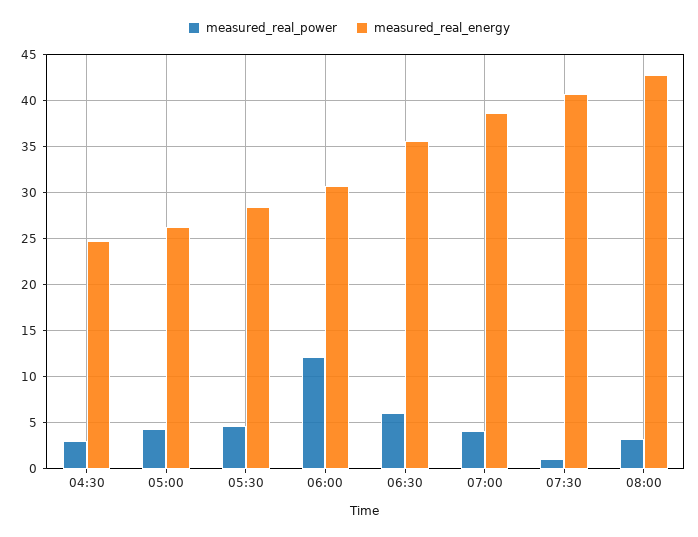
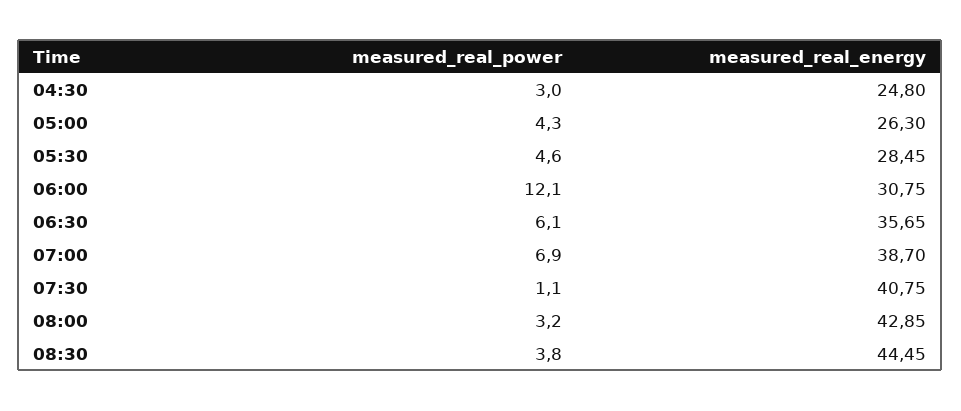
measured_real_power, 07:00: 4 -> 6.9
measured_real_power, 08:30: none -> 3.8
measured_real_energy, 08:30: none -> 44.45

